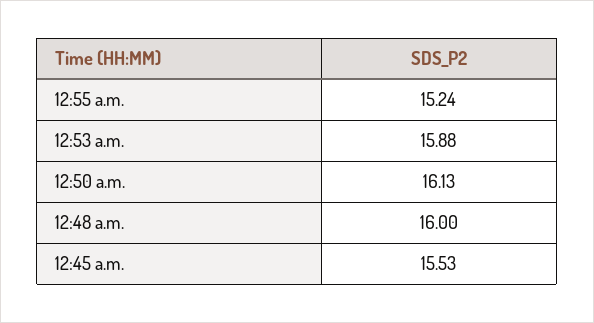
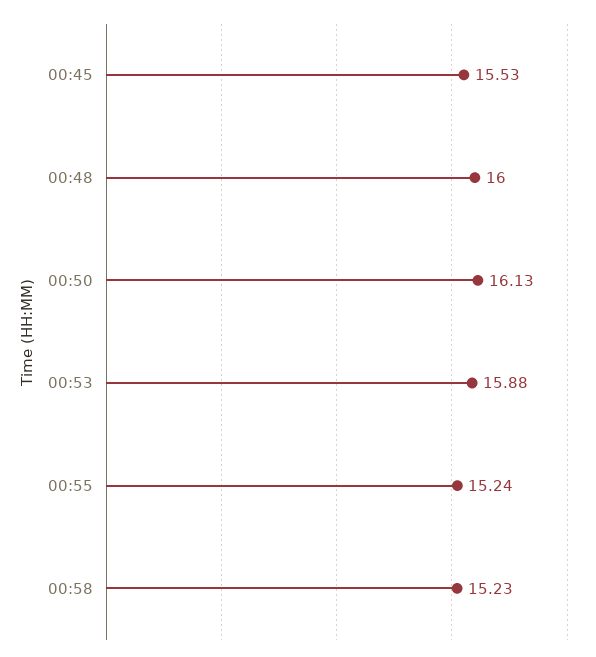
00:58: none -> 15.23

